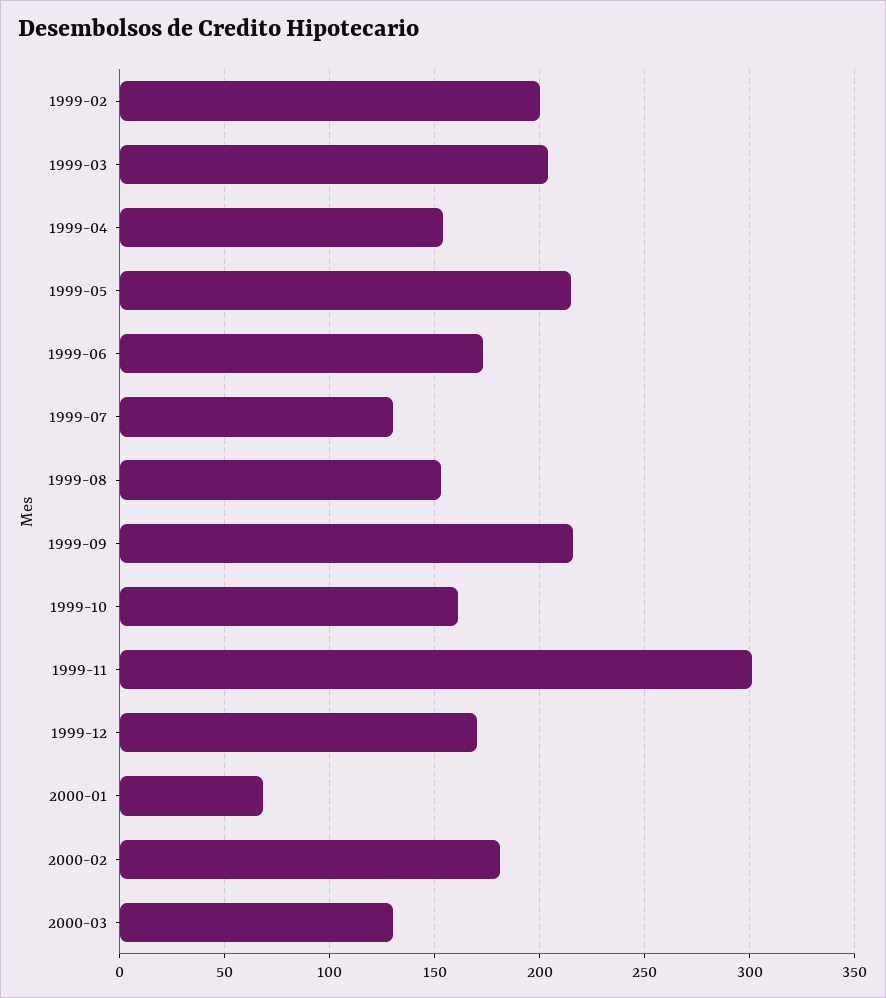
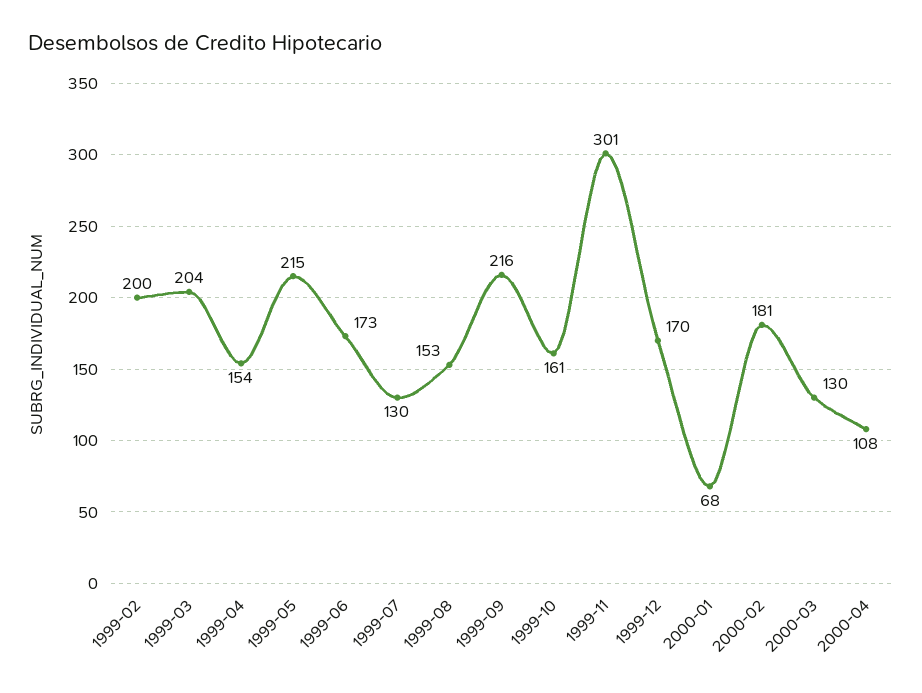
2000-04: none -> 108

